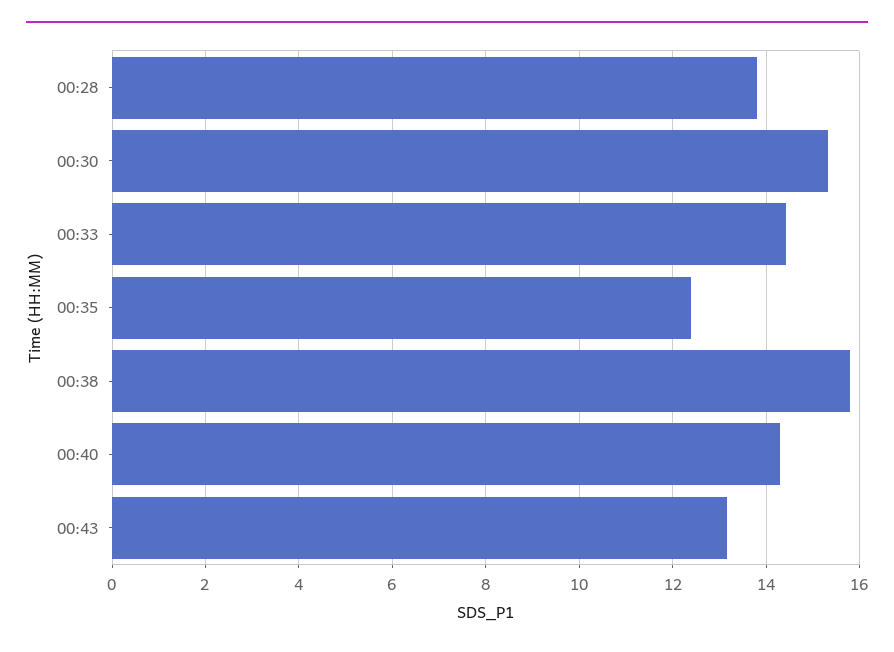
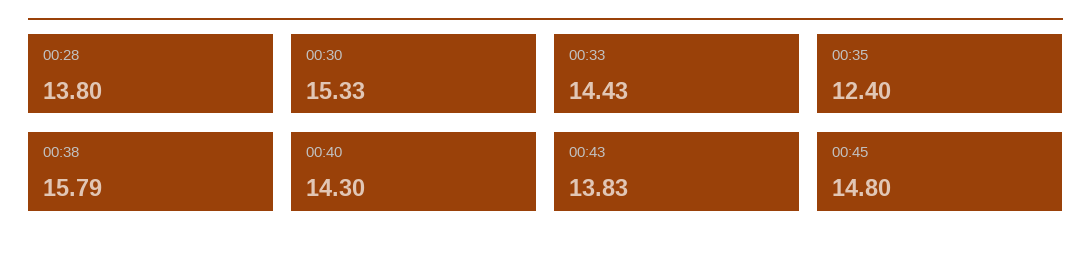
00:43: 13.2 -> 13.83
00:45: none -> 14.8

